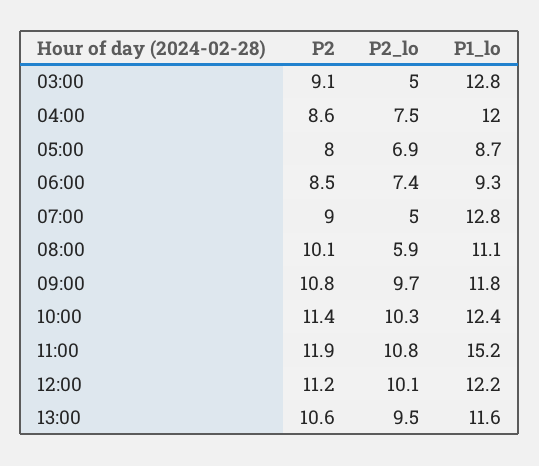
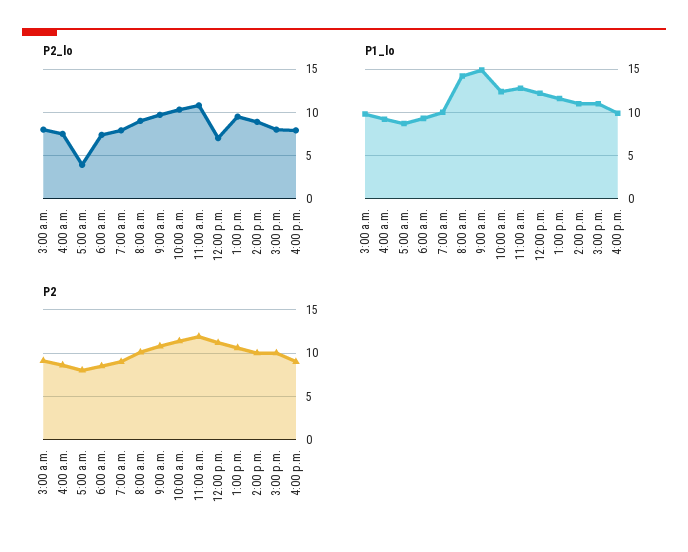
P2_lo, 03:00: 5 -> 8
P1_lo, 03:00: 12.8 -> 10
P1_lo, 04:00: 12 -> 9
P2_lo, 05:00: 6.9 -> 4
P2_lo, 07:00: 5 -> 8
P1_lo, 07:00: 12.8 -> 10
P2_lo, 08:00: 5.9 -> 9
P1_lo, 08:00: 11.1 -> 14
P1_lo, 09:00: 11.8 -> 15
P1_lo, 11:00: 15.2 -> 13
P2_lo, 12:00: 10.1 -> 7
P2_lo, 2:00 p.m.: none -> 9
P2_lo, 3:00 p.m.: none -> 8
P2_lo, 4:00 p.m.: none -> 8
P1_lo, 2:00 p.m.: none -> 11
P1_lo, 3:00 p.m.: none -> 11
P1_lo, 4:00 p.m.: none -> 10
P2, 2:00 p.m.: none -> 10
P2, 3:00 p.m.: none -> 10
P2, 4:00 p.m.: none -> 9

